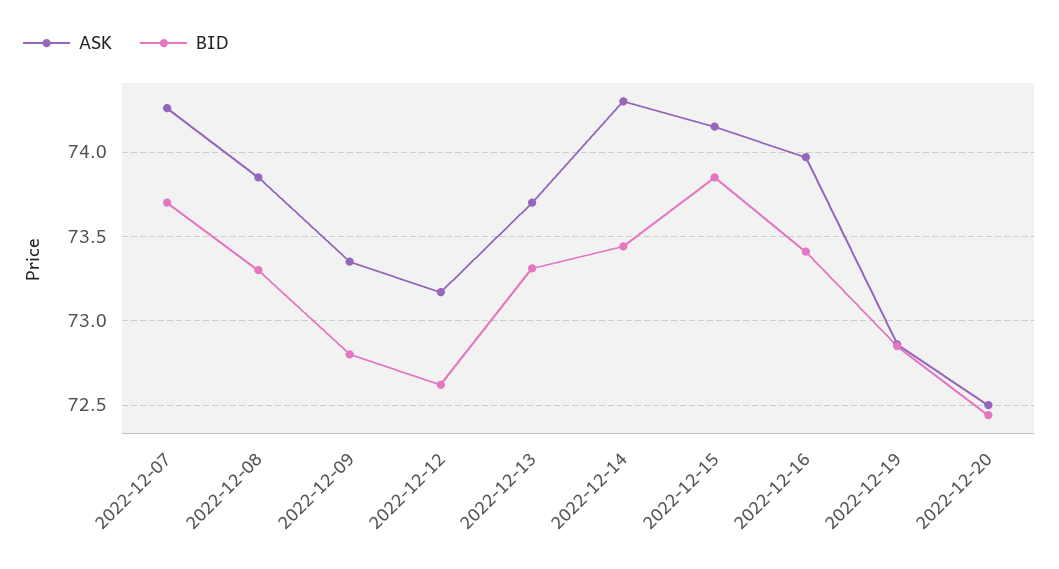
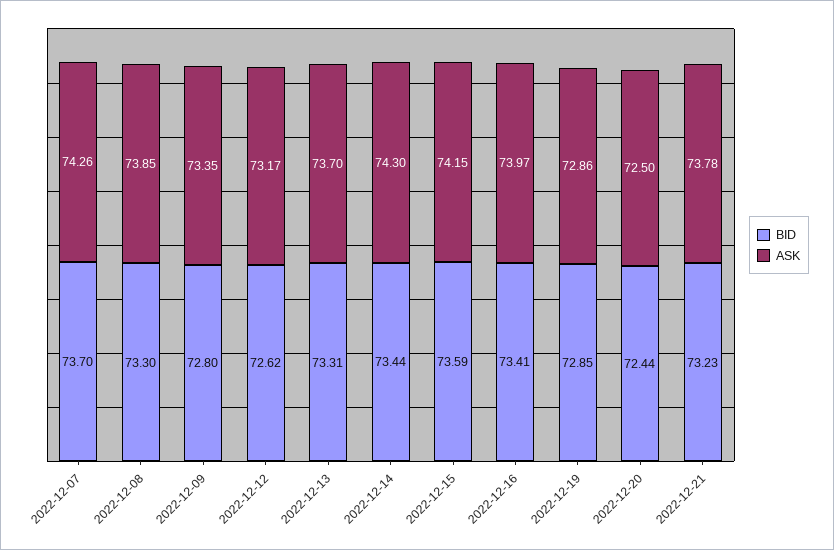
BID, 2022-12-15: 73.85 -> 73.59
BID, 2022-12-21: none -> 73.23
ASK, 2022-12-21: none -> 73.78

